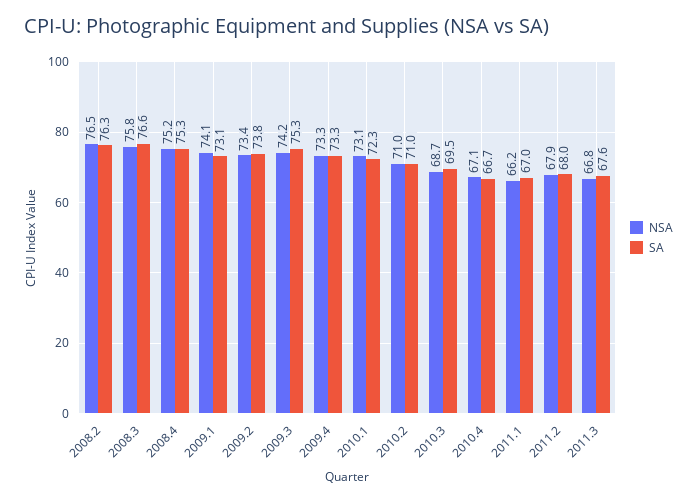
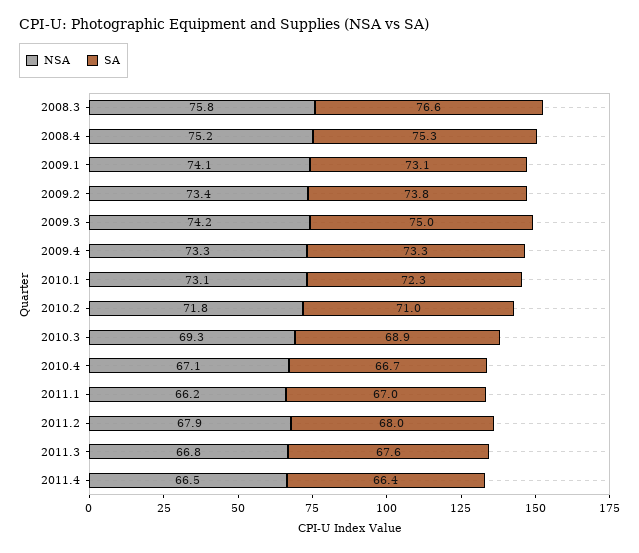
NSA, 2008.2: 76.5 -> none
SA, 2008.2: 76.3 -> none
SA, 2009.3: 75.3 -> 75
NSA, 2010.2: 71 -> 71.8
NSA, 2010.3: 68.7 -> 69.3
SA, 2010.3: 69.5 -> 68.9
NSA, 2011.4: none -> 66.5
SA, 2011.4: none -> 66.4

